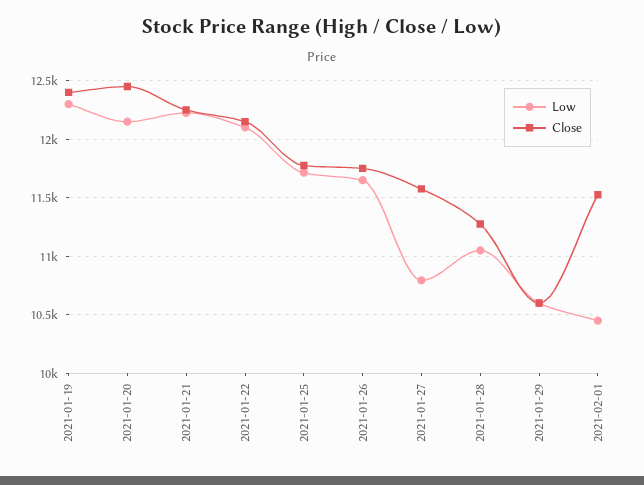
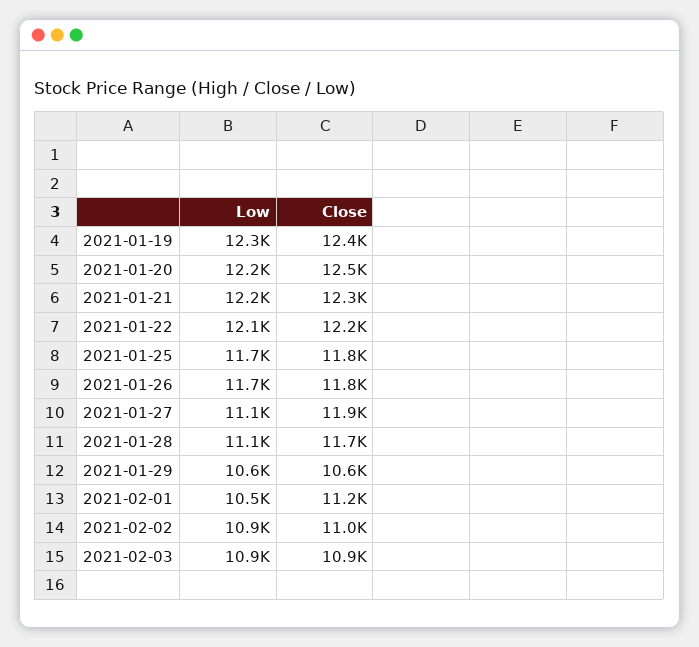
Low, 2021-01-27: 10800 -> 11100
Close, 2021-01-27: 11600 -> 11900
Close, 2021-01-28: 11300 -> 11700
Close, 2021-02-01: 11500 -> 11200
Low, 2021-02-02: none -> 10900
Close, 2021-02-02: none -> 11000
Low, 2021-02-03: none -> 10900
Close, 2021-02-03: none -> 10900

